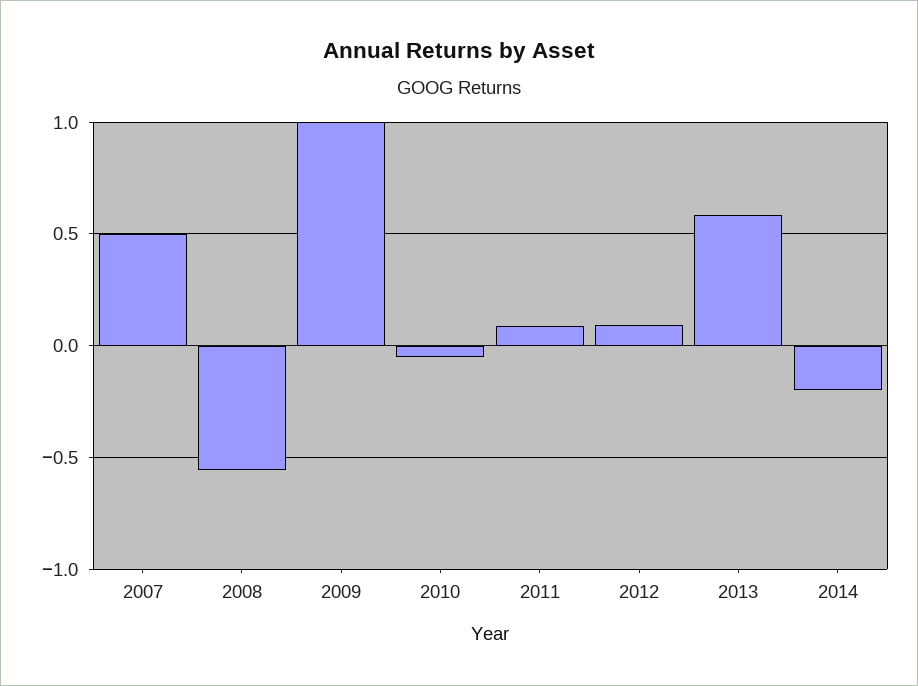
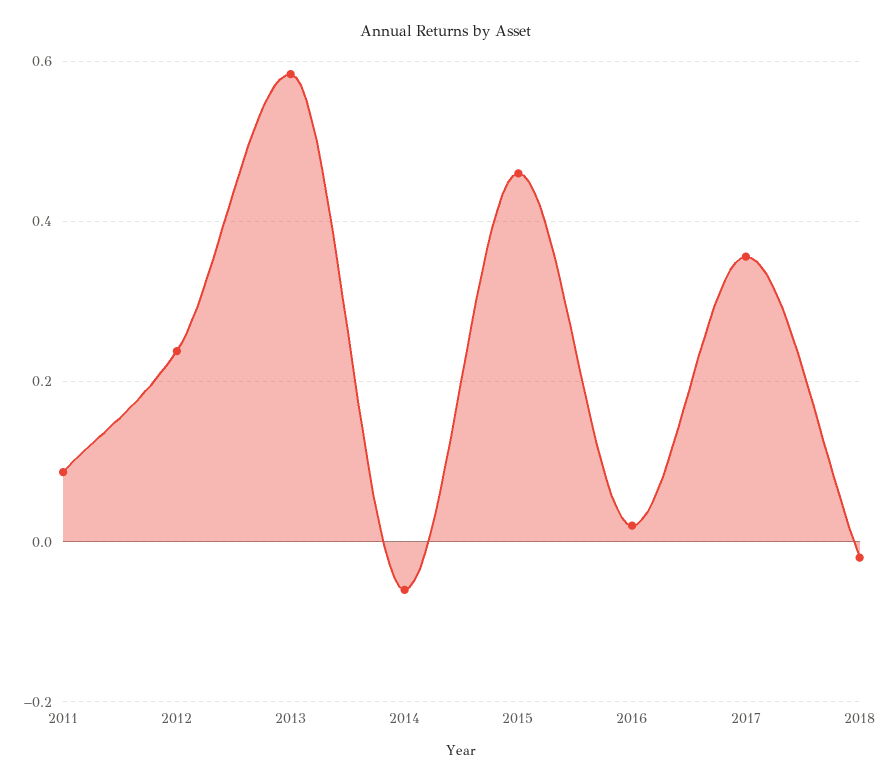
2007: 0.5 -> none
2008: -0.55 -> none
2009: 1 -> none
2010: -0.05 -> none
2012: 0.1 -> 0.24
2014: -0.2 -> -0.06
2015: none -> 0.46
2016: none -> 0.02
2017: none -> 0.36
2018: none -> -0.02

